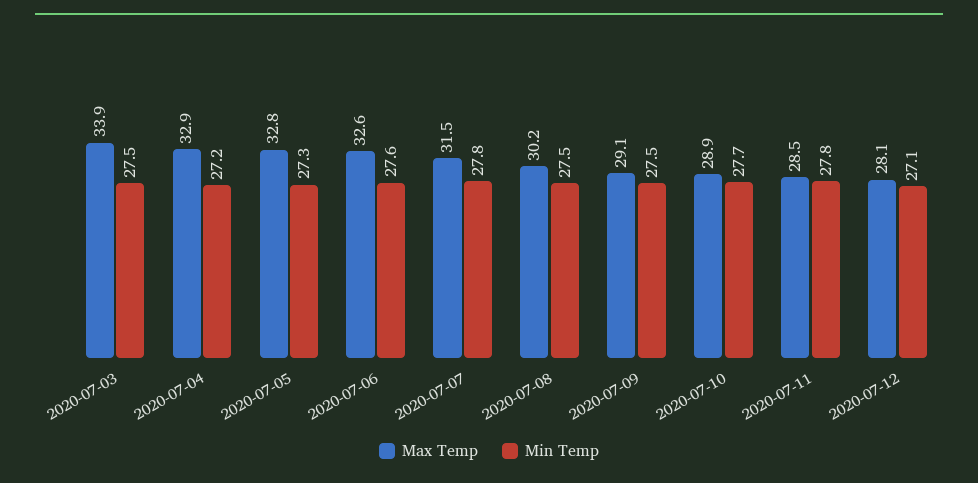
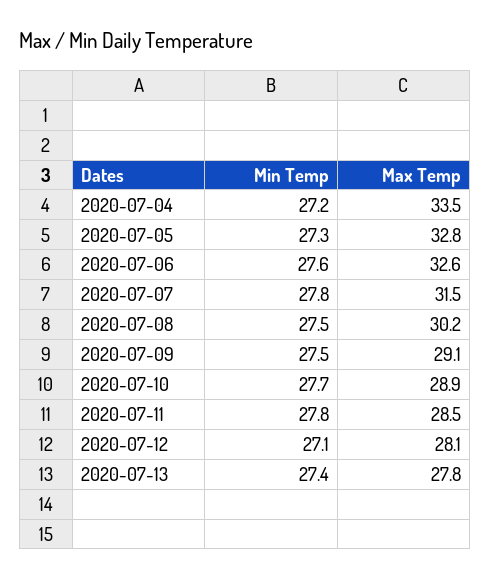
Max Temp, 2020-07-03: 33.9 -> none
Min Temp, 2020-07-03: 27.5 -> none
Max Temp, 2020-07-04: 32.9 -> 33.5
Min Temp, 2020-07-13: none -> 27.4
Max Temp, 2020-07-13: none -> 27.8

